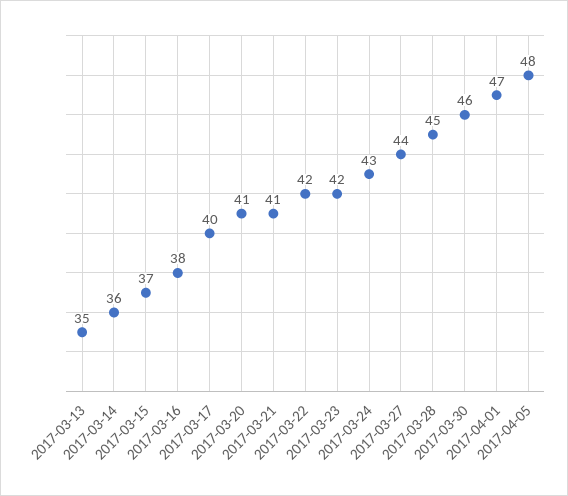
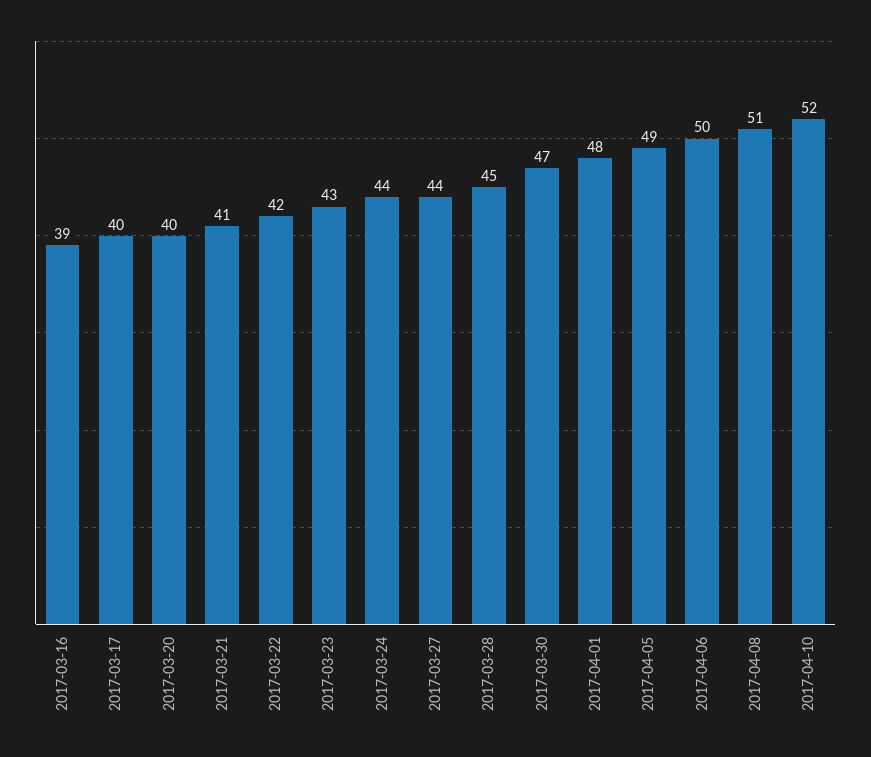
2017-03-13: 35 -> none
2017-03-14: 36 -> none
2017-03-15: 37 -> none
2017-03-16: 38 -> 39
2017-03-20: 41 -> 40
2017-03-23: 42 -> 43
2017-03-24: 43 -> 44
2017-03-30: 46 -> 47
2017-04-01: 47 -> 48
2017-04-05: 48 -> 49
2017-04-06: none -> 50
2017-04-08: none -> 51
2017-04-10: none -> 52

